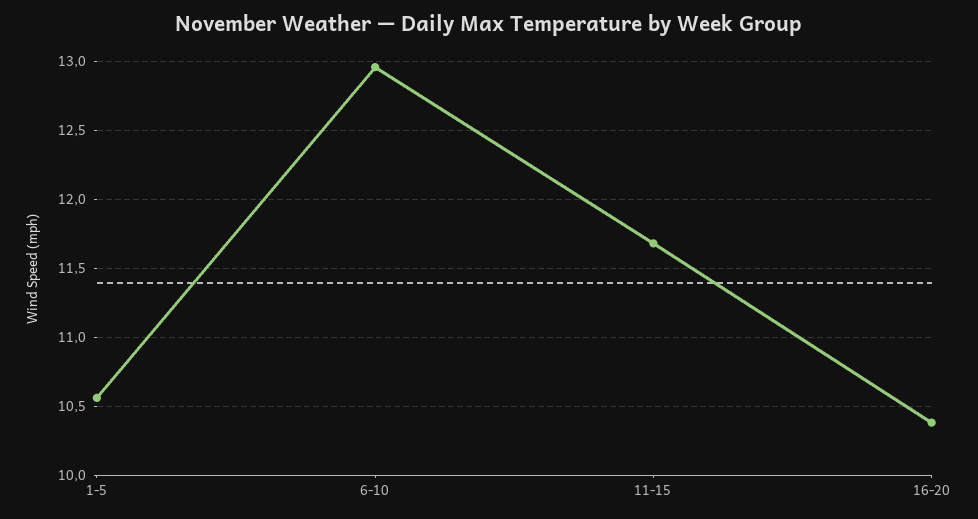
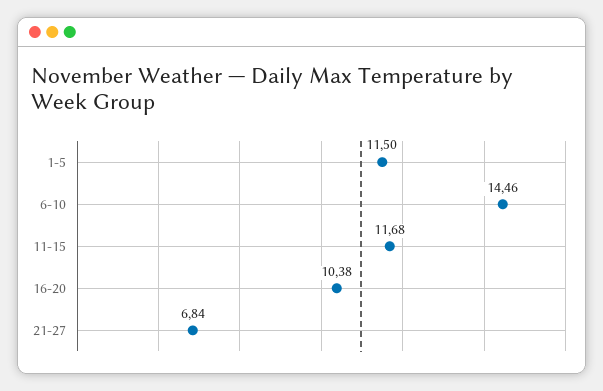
1-5: 10.55 -> 11.5
6-10: 12.95 -> 14.46
21-27: none -> 6.84

